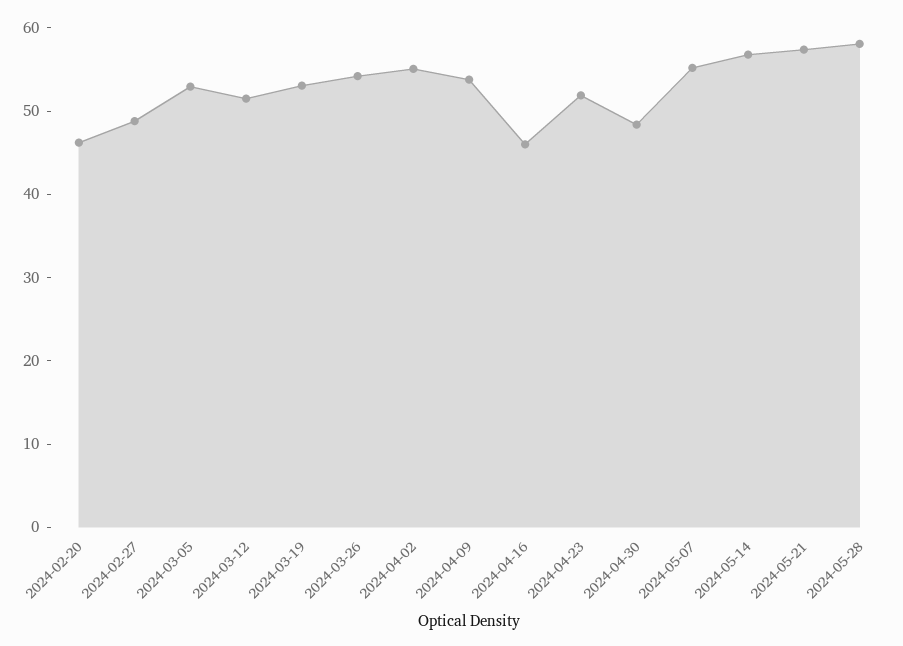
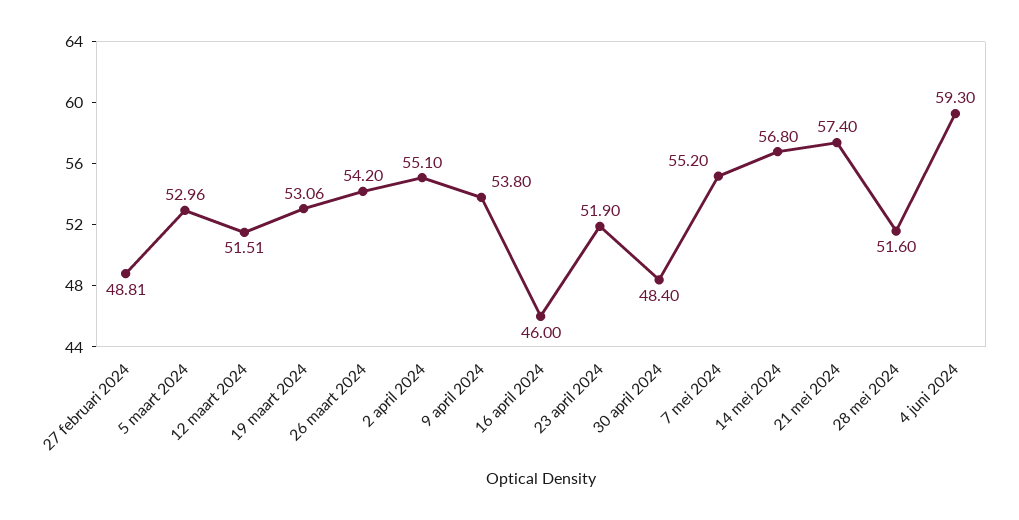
2024-02-20: 46 -> none
2024-05-28: 58 -> 51.6
4 juni 2024: none -> 59.3

